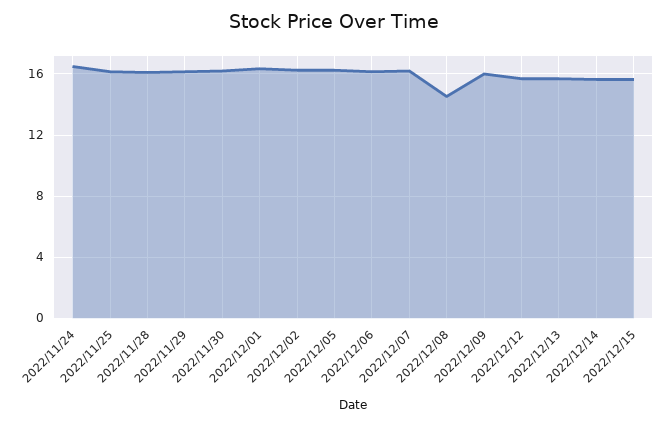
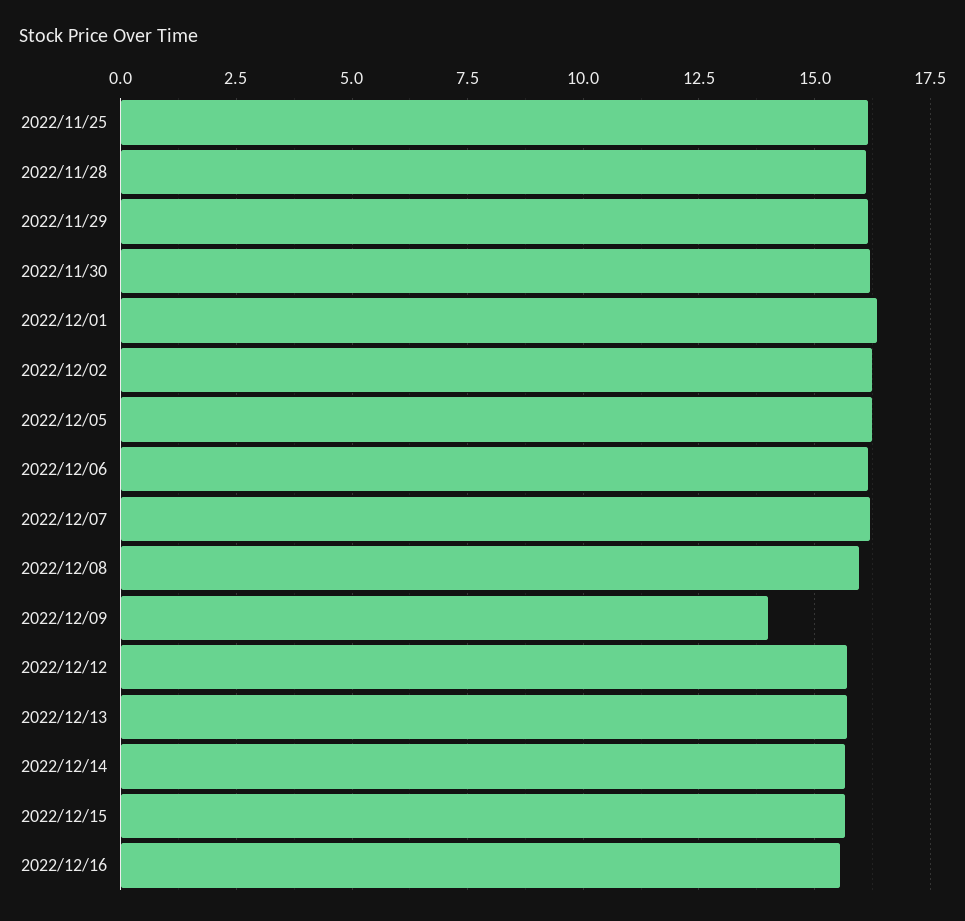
2022/11/24: 16.5 -> none
2022/12/08: 14.5 -> 16
2022/12/09: 16 -> 14
2022/12/16: none -> 15.5

